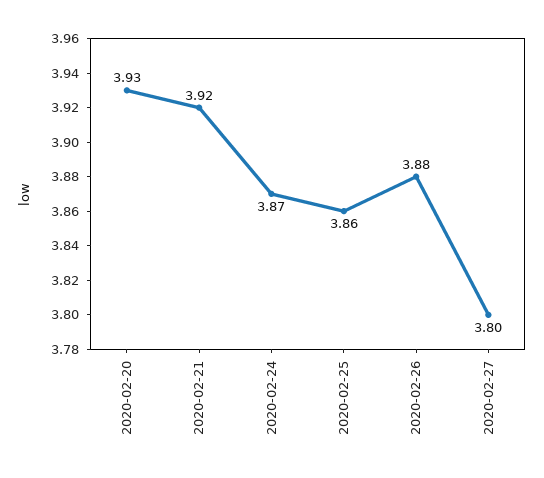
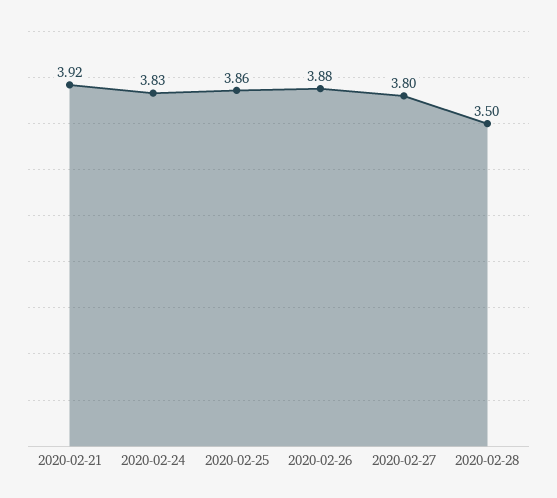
2020-02-20: 3.93 -> none
2020-02-24: 3.87 -> 3.83
2020-02-28: none -> 3.5

